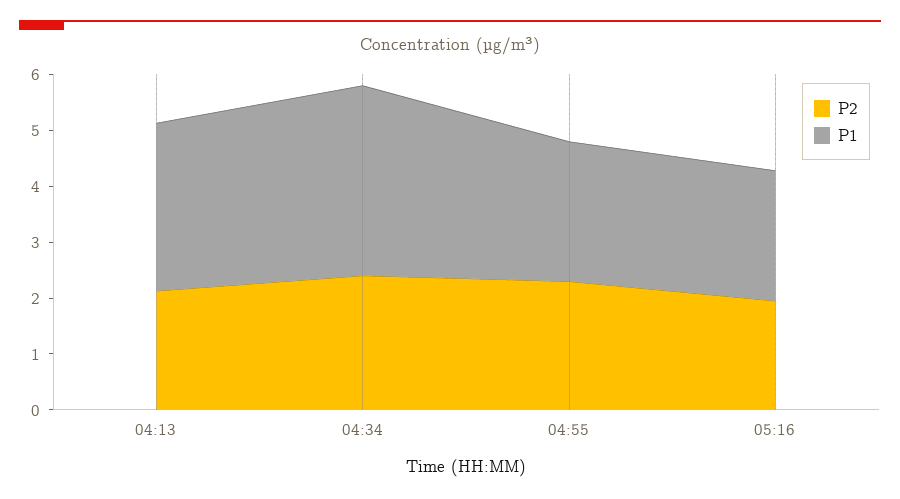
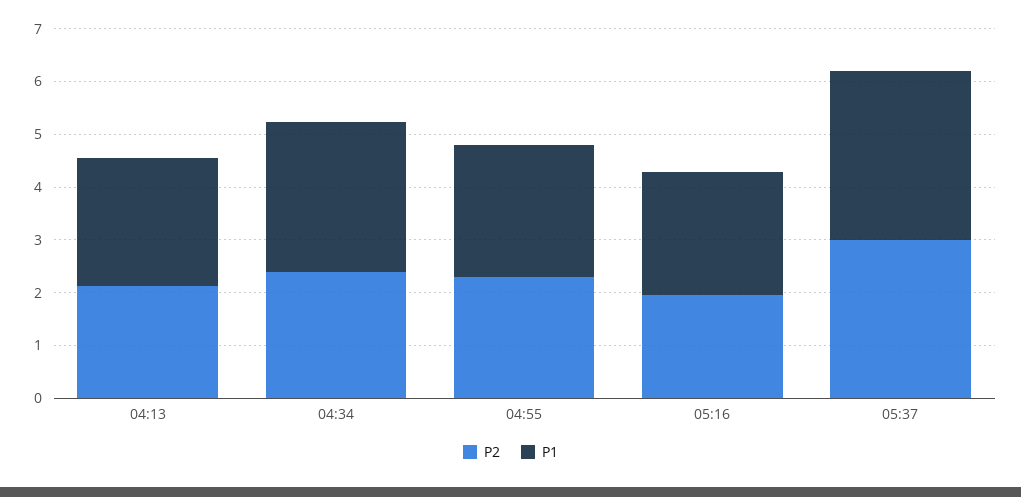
P1, 04:13: 3 -> 2.4
P1, 04:34: 3.4 -> 2.8
P2, 05:37: none -> 3
P1, 05:37: none -> 3.2

